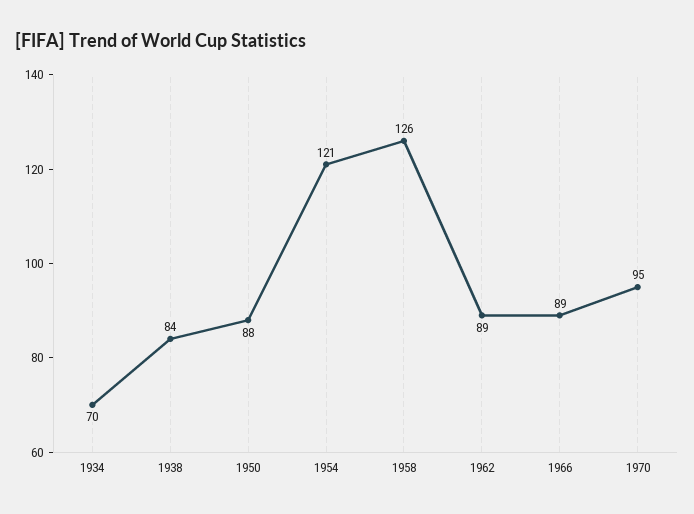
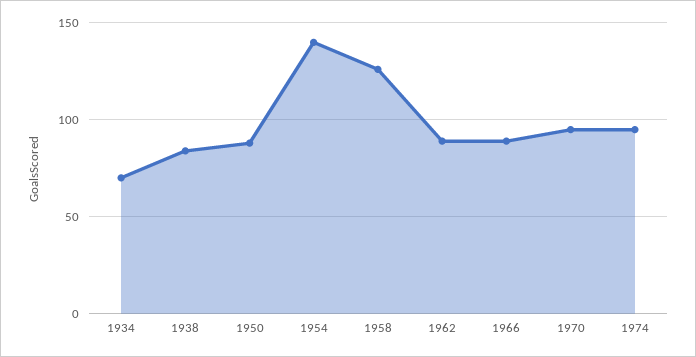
1954: 121 -> 140
1974: none -> 95

